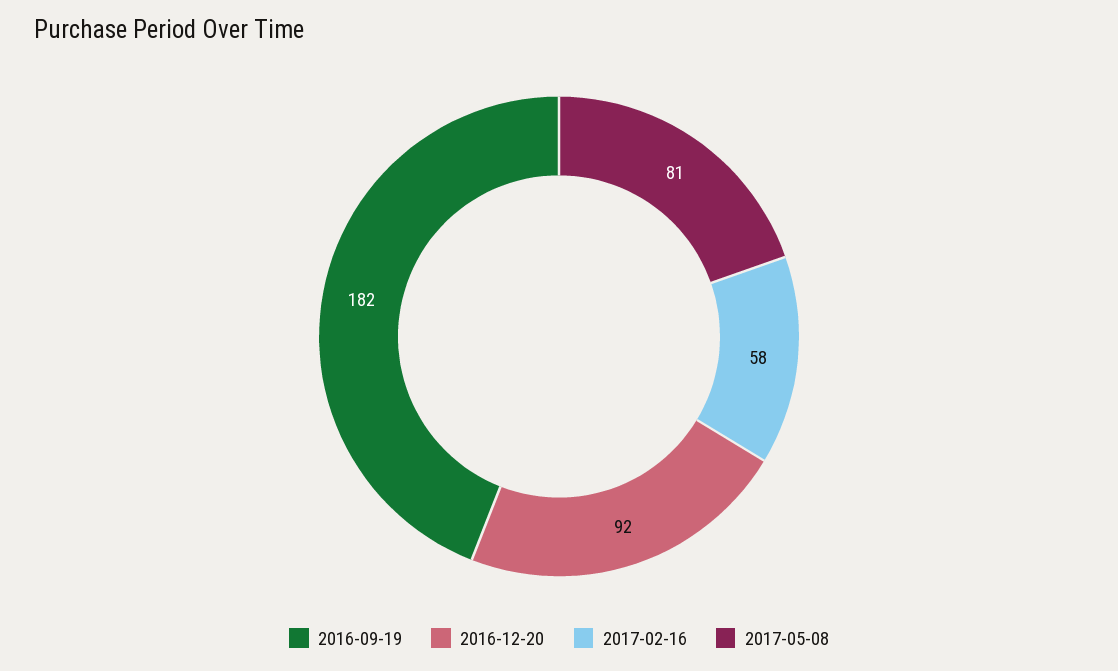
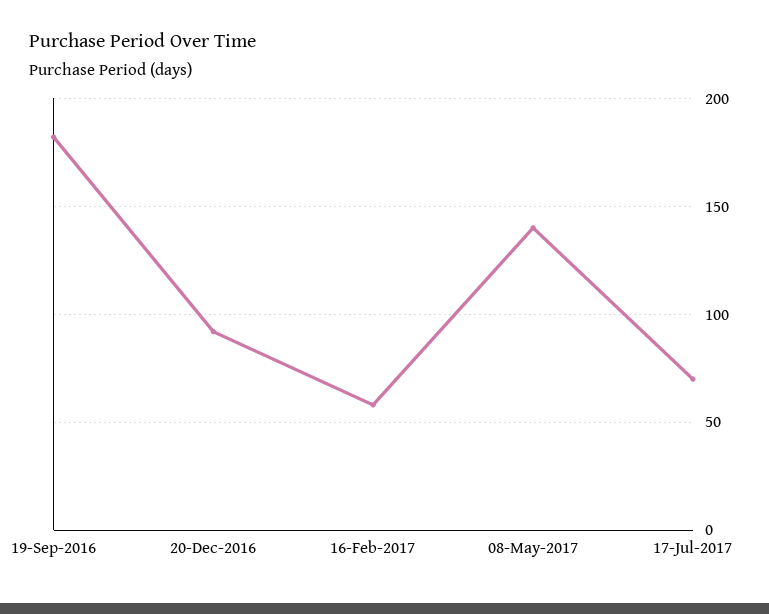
2017-05-08: 81 -> 140
17-Jul-2017: none -> 70

